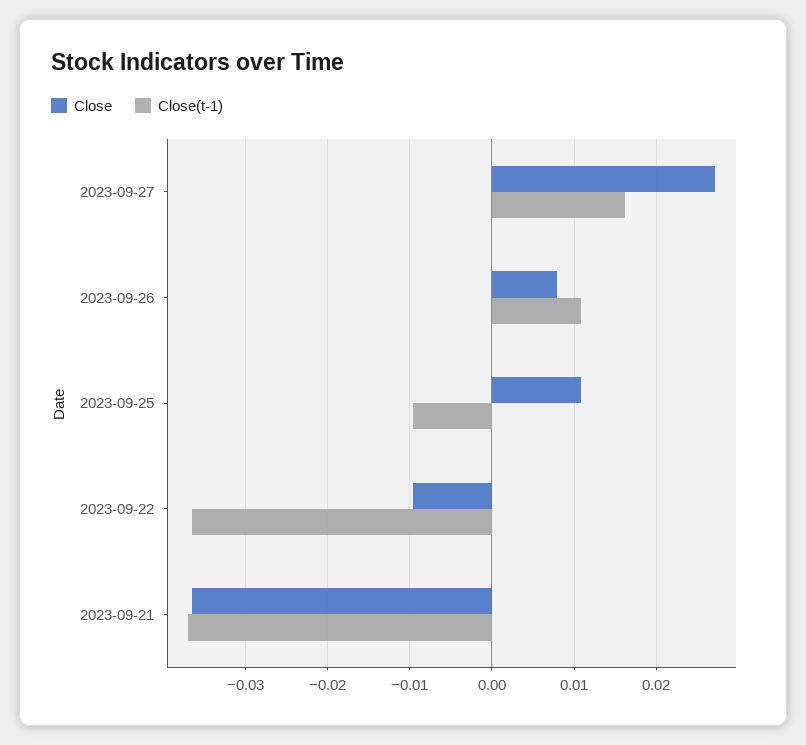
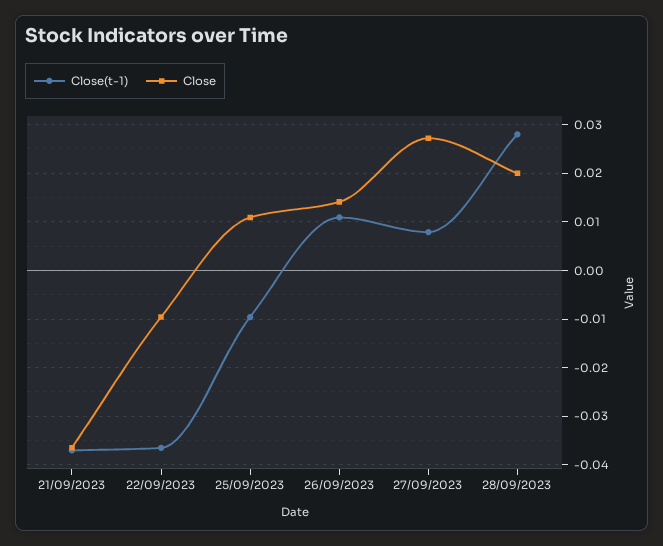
Close(t-1), 2023-09-27: 0.016 -> 0.008
Close, 2023-09-26: 0.008 -> 0.014
Close(t-1), 28/09/2023: none -> 0.028
Close, 28/09/2023: none -> 0.02

